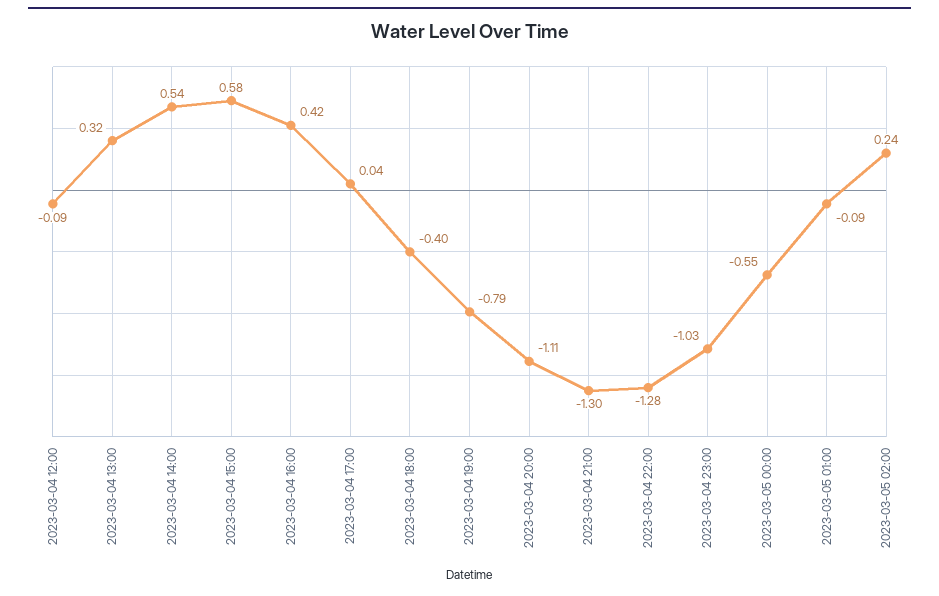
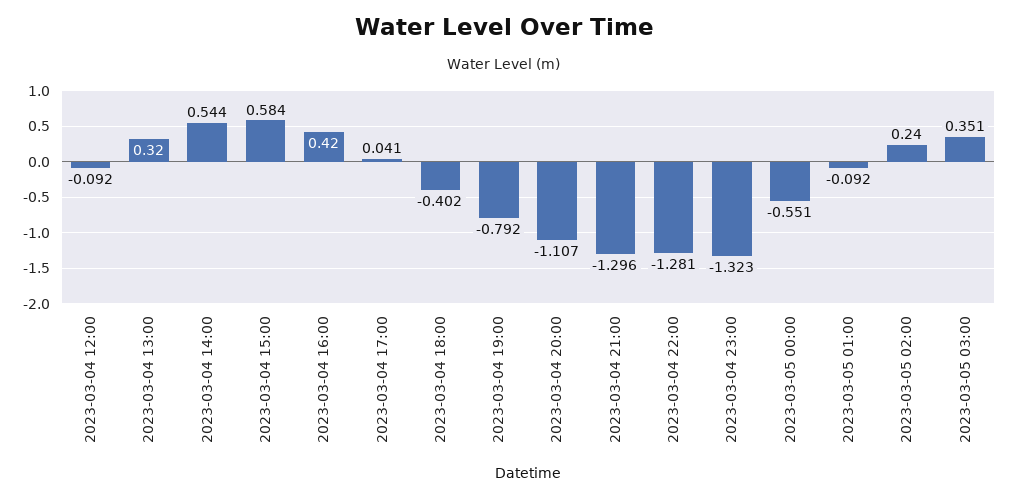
2023-03-04 23:00: -1.03 -> -1.323
2023-03-05 03:00: none -> 0.351

